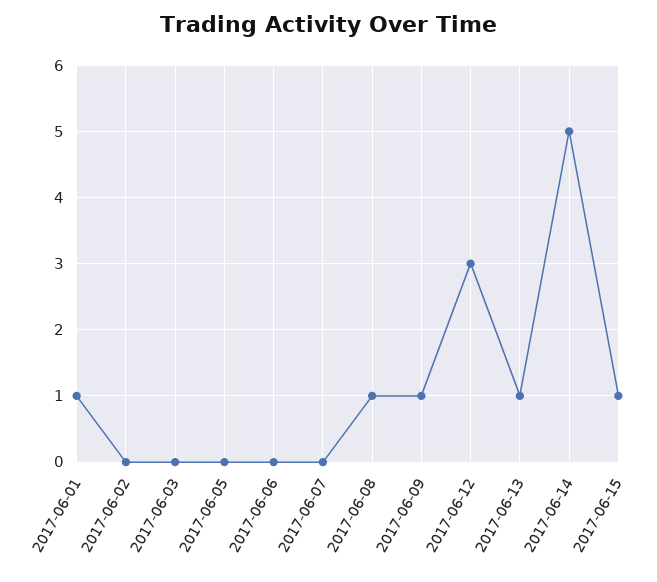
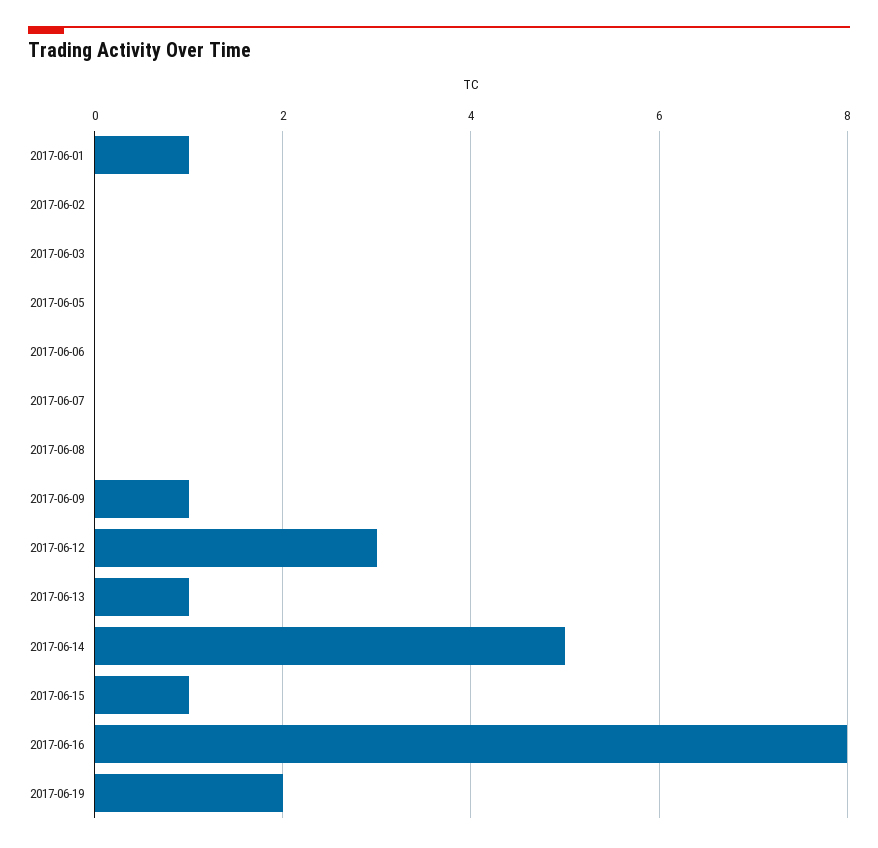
2017-06-08: 1 -> 0
2017-06-16: none -> 8
2017-06-19: none -> 2

